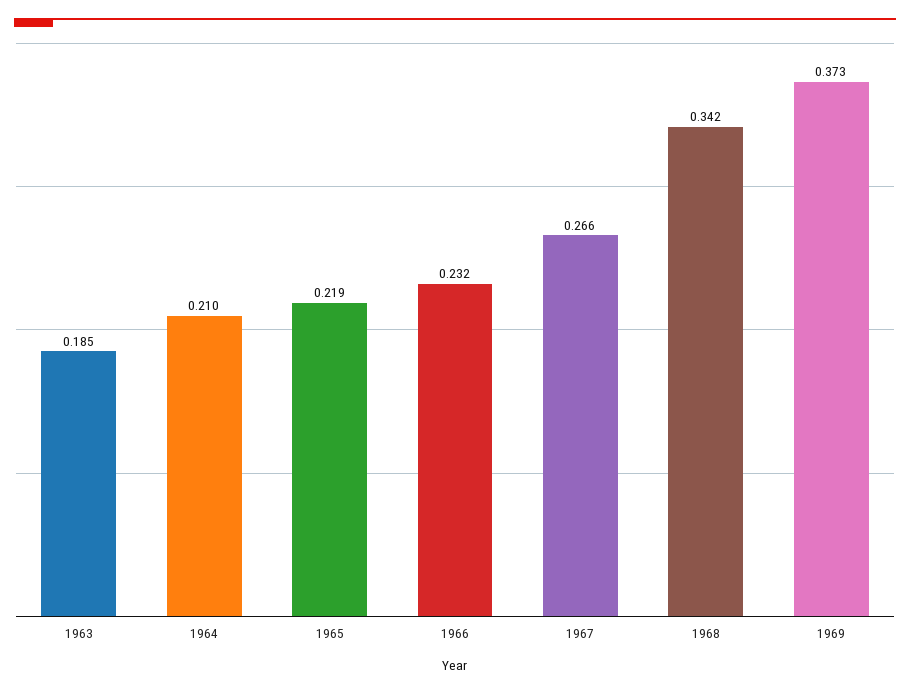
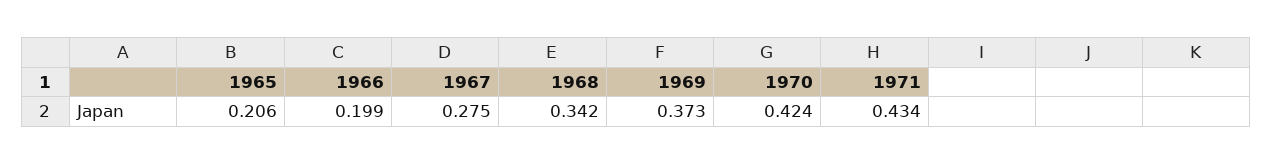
1963: 0.185 -> none
1964: 0.21 -> none
1965: 0.219 -> 0.206
1966: 0.232 -> 0.199
1967: 0.266 -> 0.275
1970: none -> 0.424
1971: none -> 0.434

